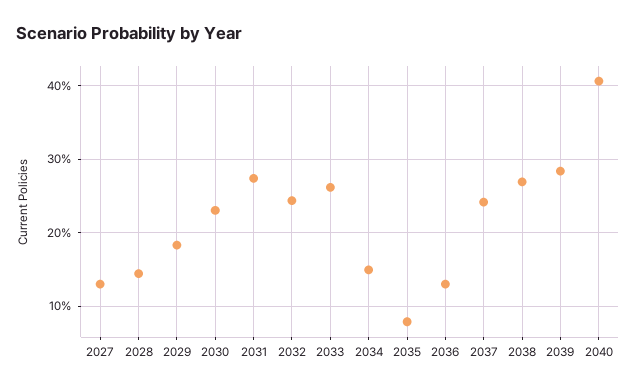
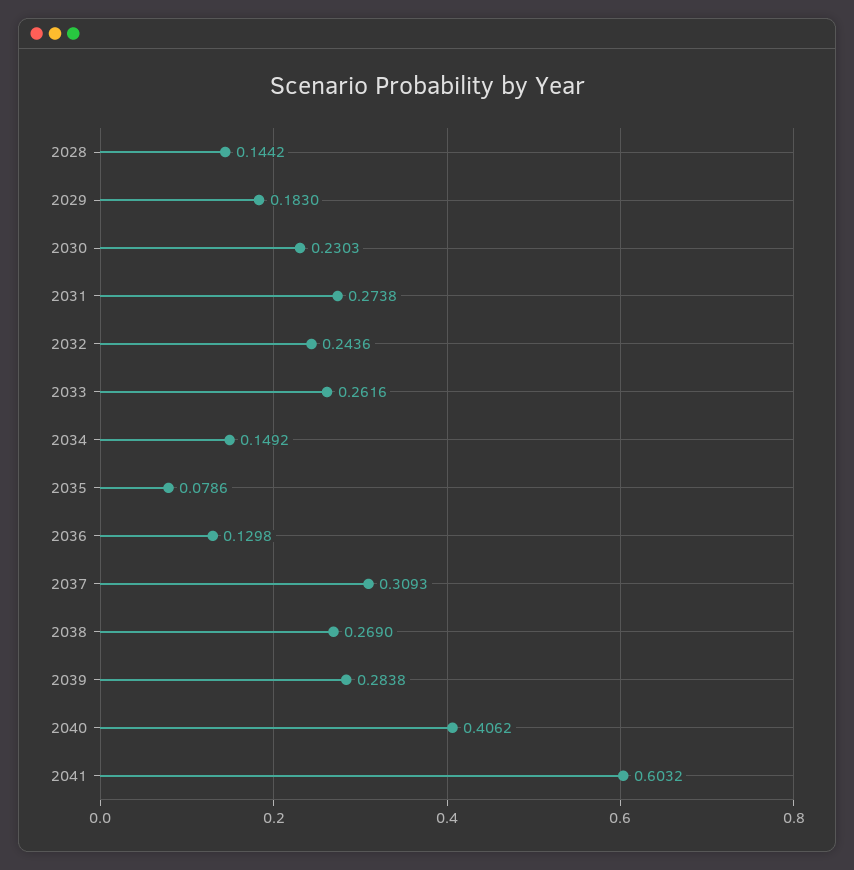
2027: 0.13 -> none
2037: 0.24 -> 0.3093
2041: none -> 0.6032

